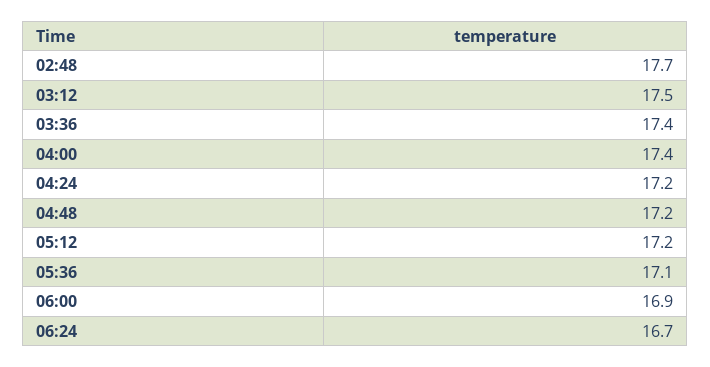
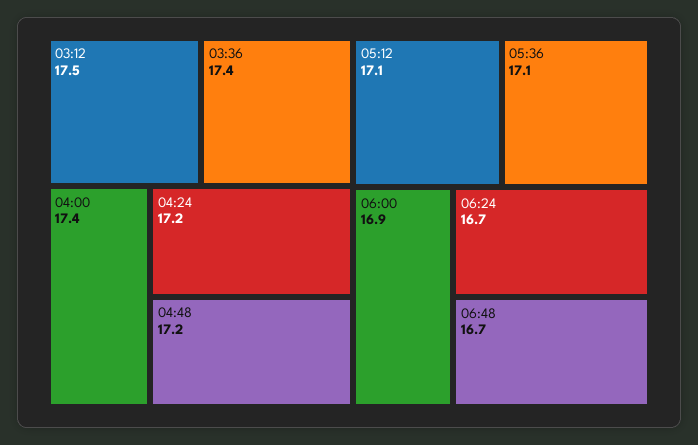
02:48: 17.7 -> none
05:12: 17.2 -> 17.1
06:48: none -> 16.7

